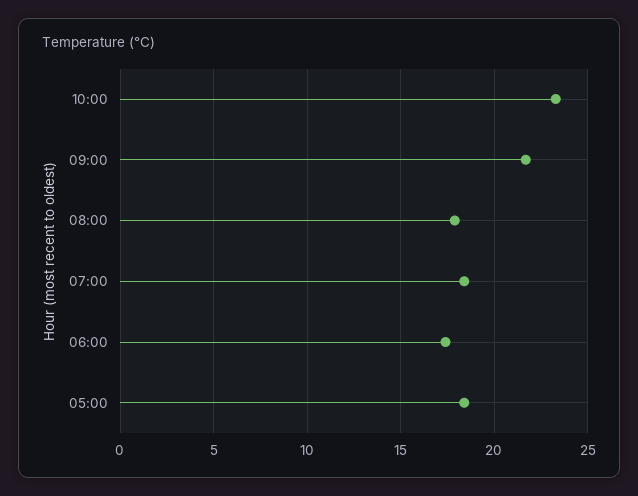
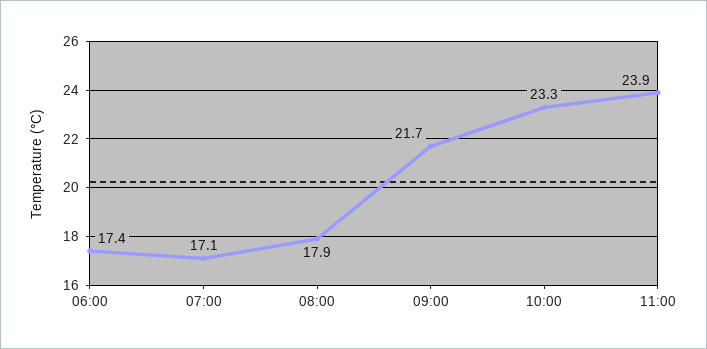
07:00: 18.5 -> 17.1
05:00: 18.5 -> none
11:00: none -> 23.9

